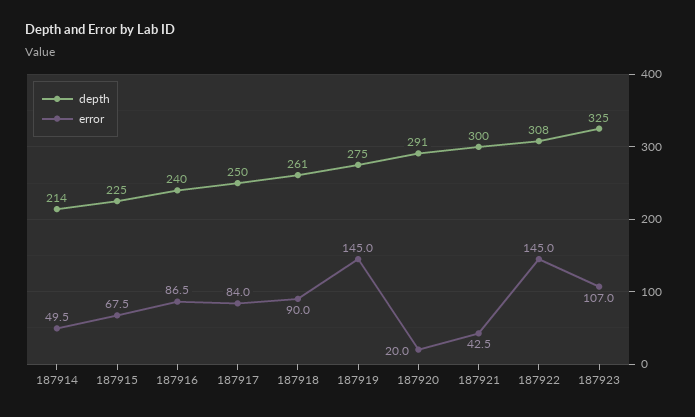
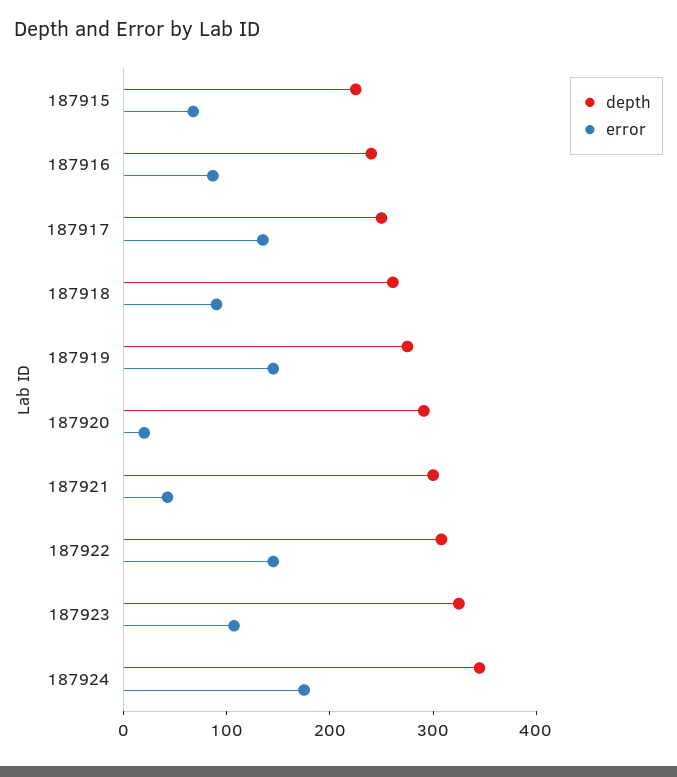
depth, 187914: 214 -> none
error, 187914: 49.5 -> none
error, 187917: 84 -> 140
depth, 187924: none -> 340
error, 187924: none -> 180

